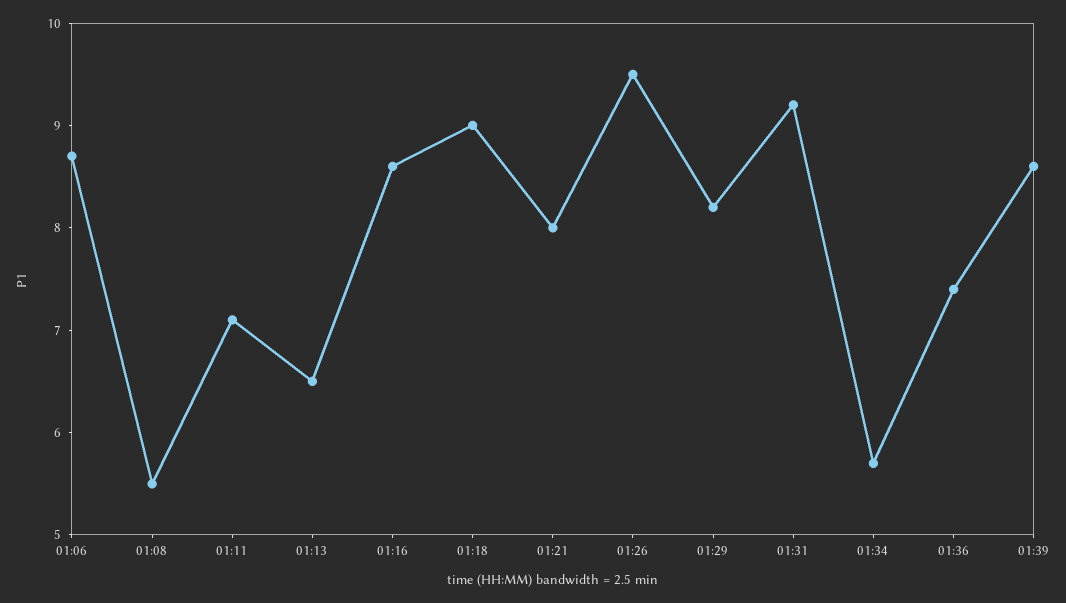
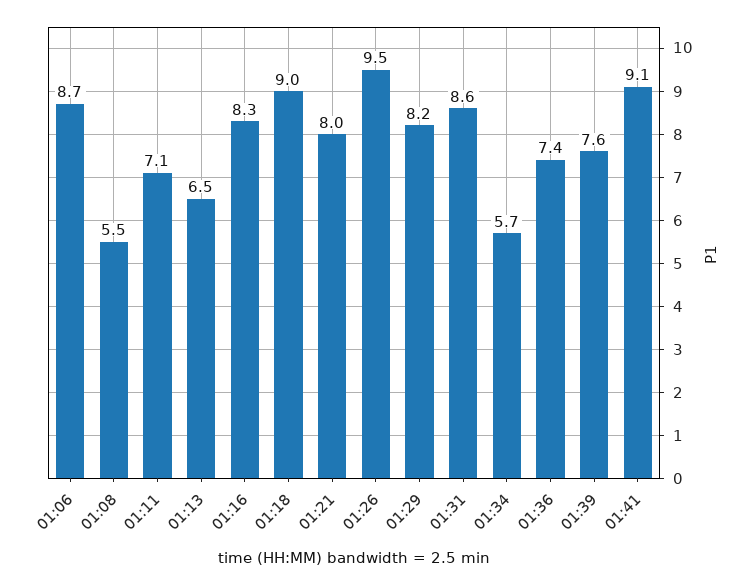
01:16: 8.6 -> 8.3
01:31: 9.2 -> 8.6
01:39: 8.6 -> 7.6
01:41: none -> 9.1

